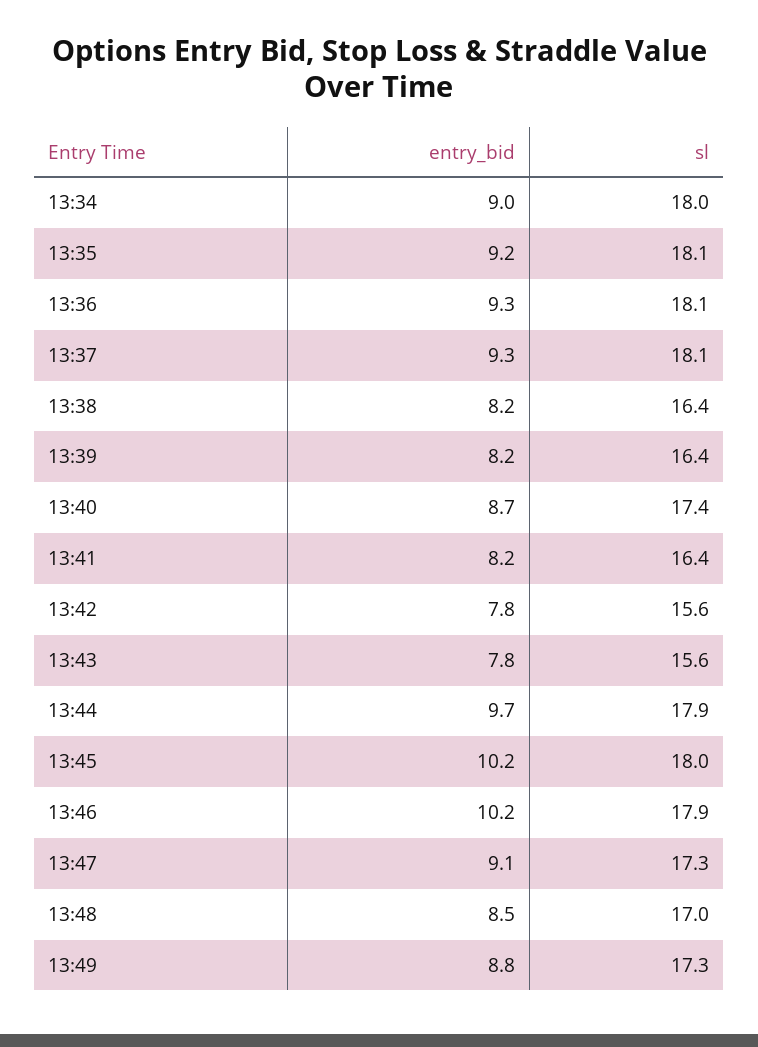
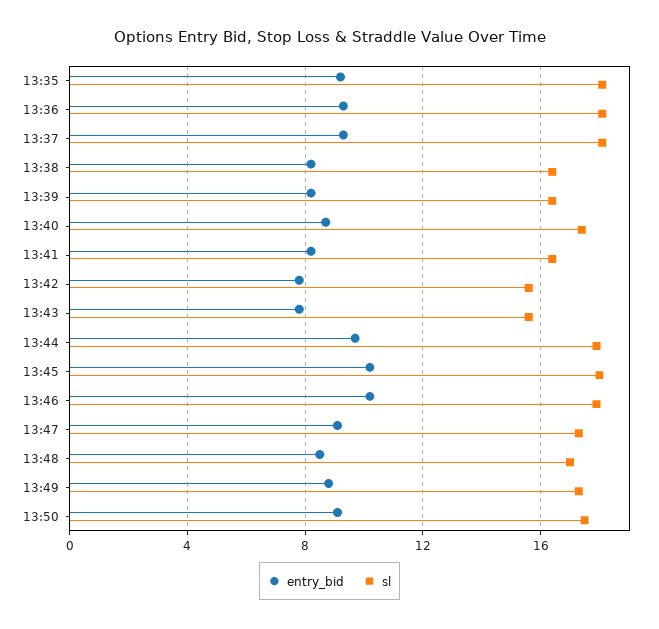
entry_bid, 13:34: 9 -> none
sl, 13:34: 18 -> none
entry_bid, 13:50: none -> 9
sl, 13:50: none -> 17.5

